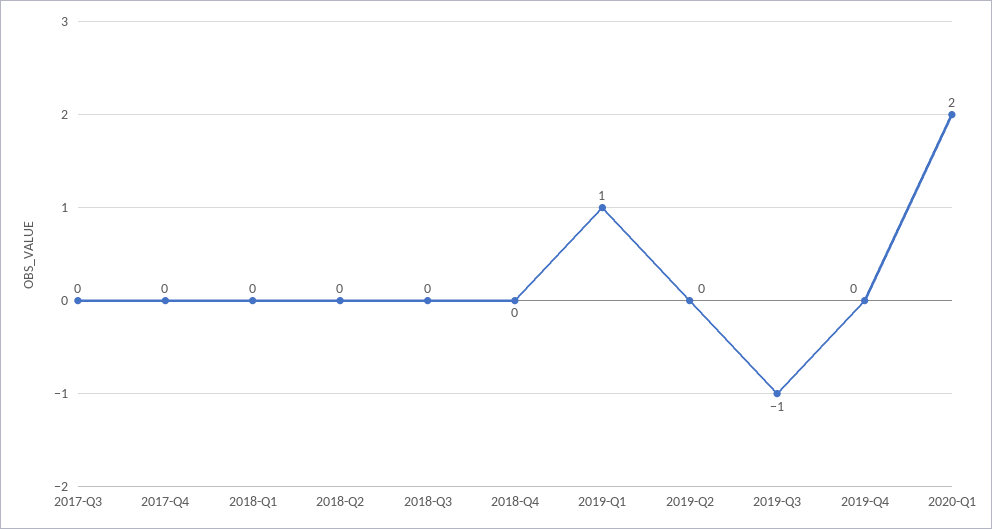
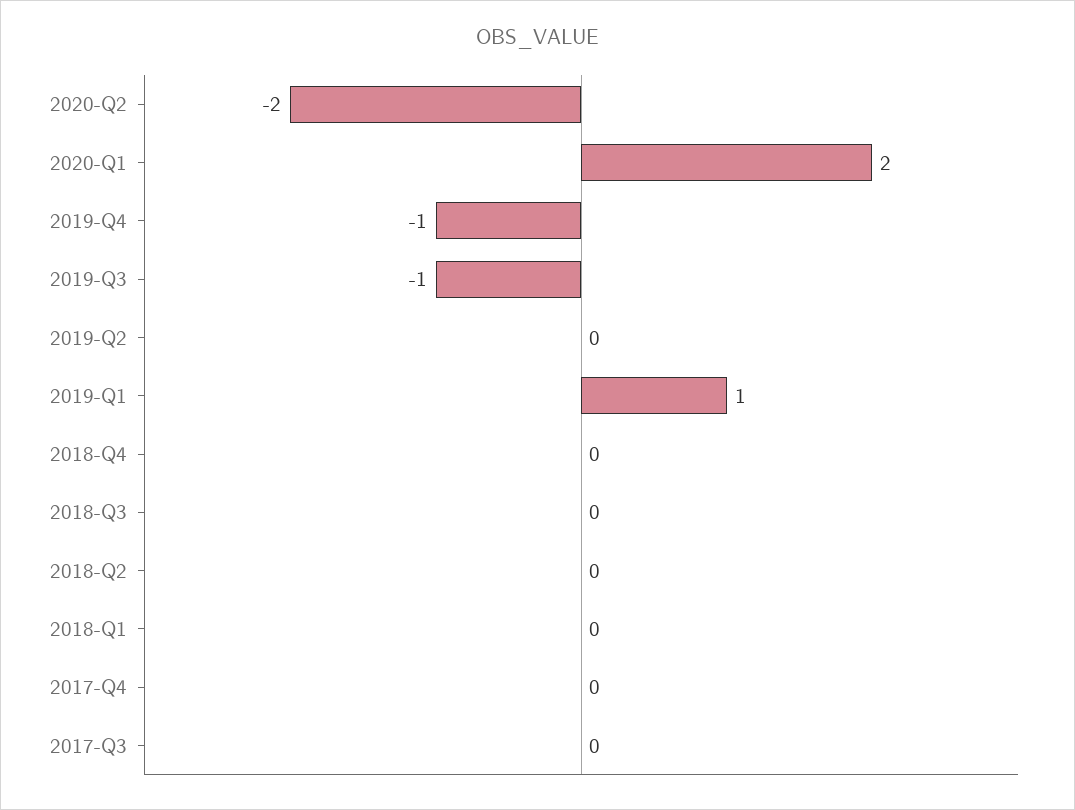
2019-Q4: 0 -> -1
2020-Q2: none -> -2

